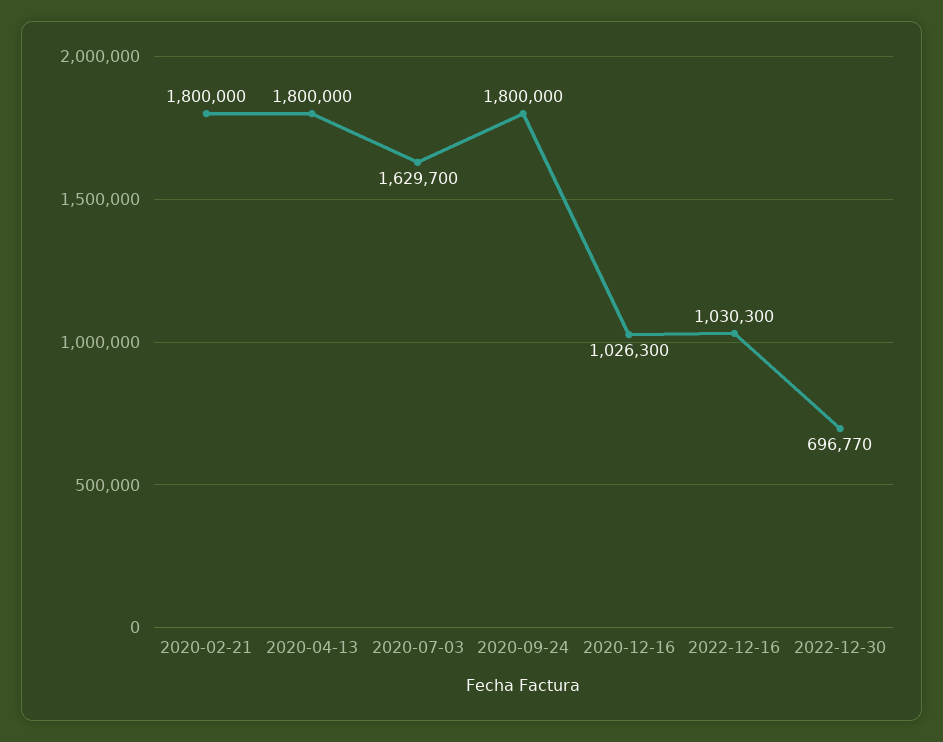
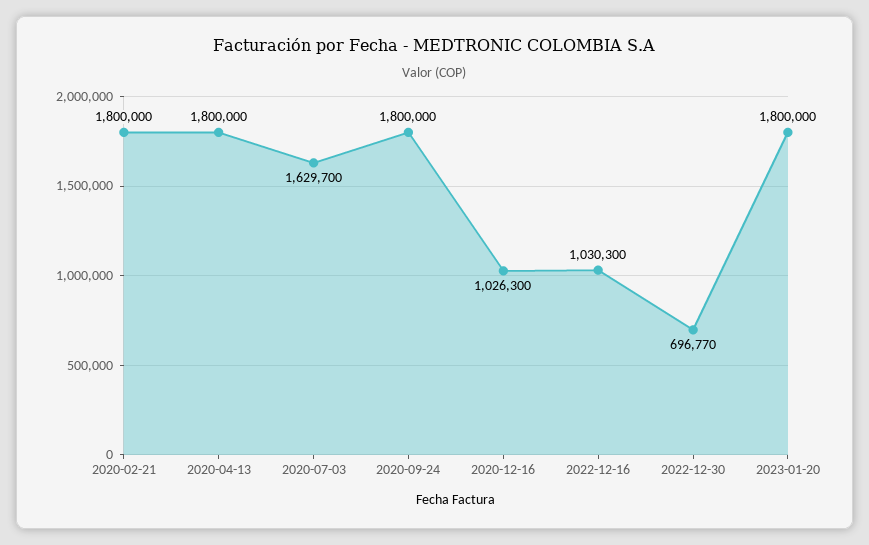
2023-01-20: none -> 1800000

